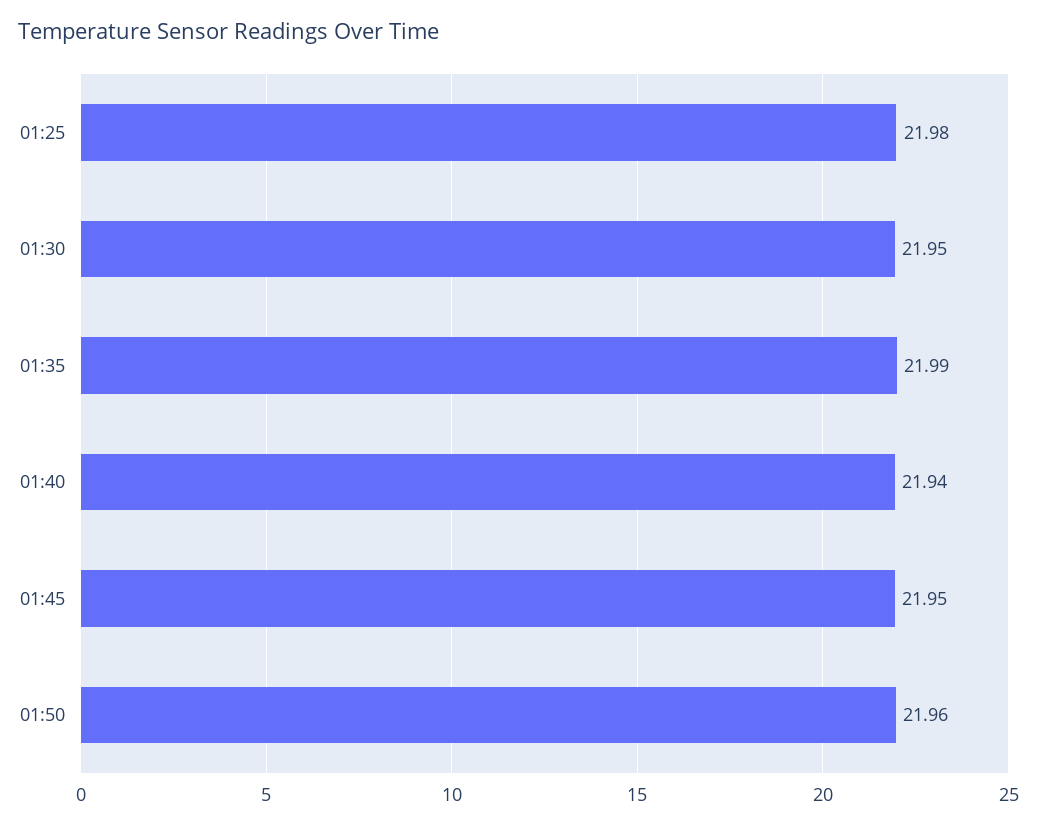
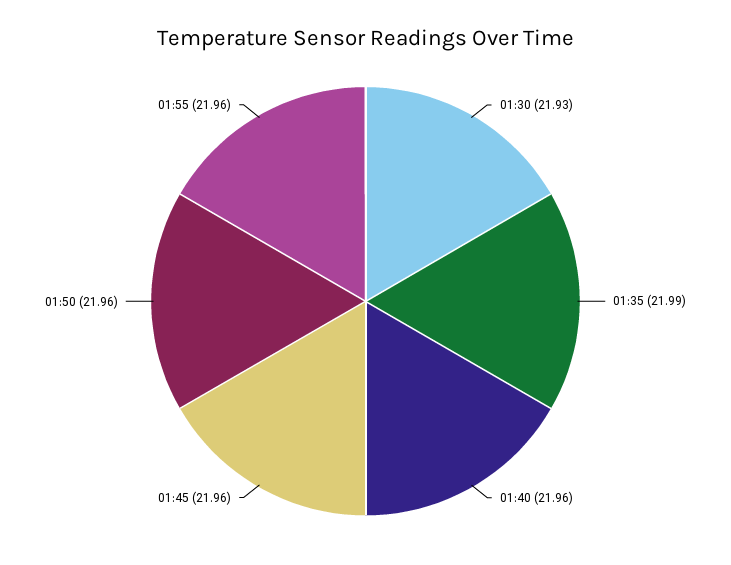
01:25: 21.98 -> none
01:30: 21.95 -> 21.93
01:40: 21.94 -> 21.96
01:45: 21.95 -> 21.96
01:55: none -> 21.96

